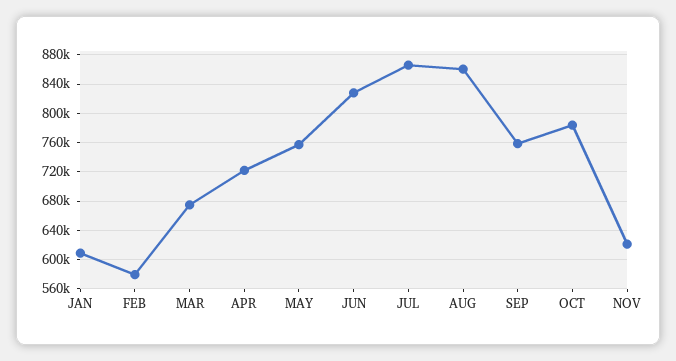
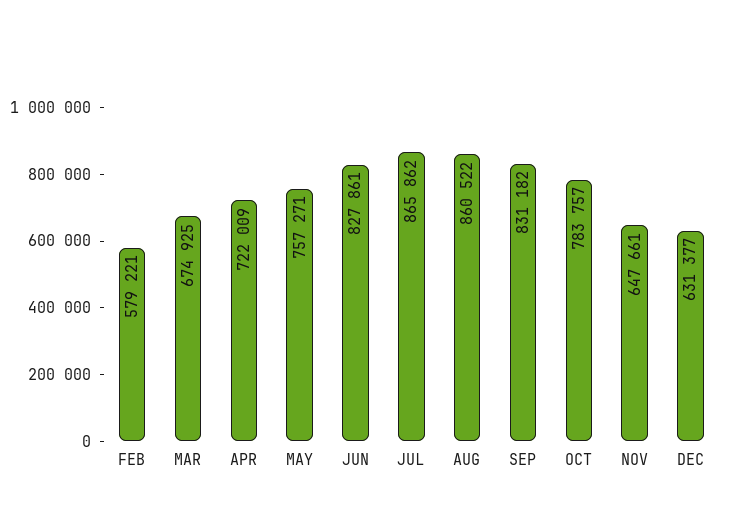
JAN: 610000 -> none
SEP: 760000 -> 831182
NOV: 620000 -> 647661
DEC: none -> 631377

